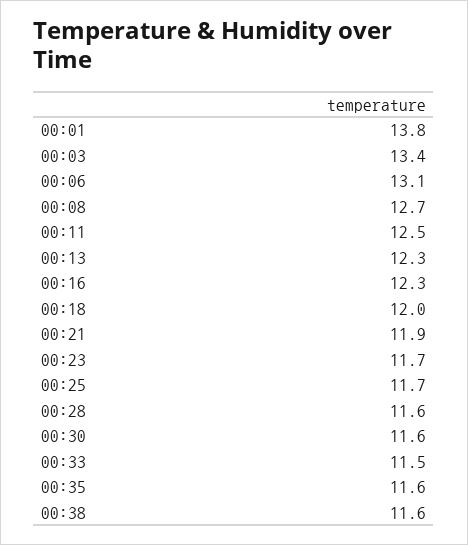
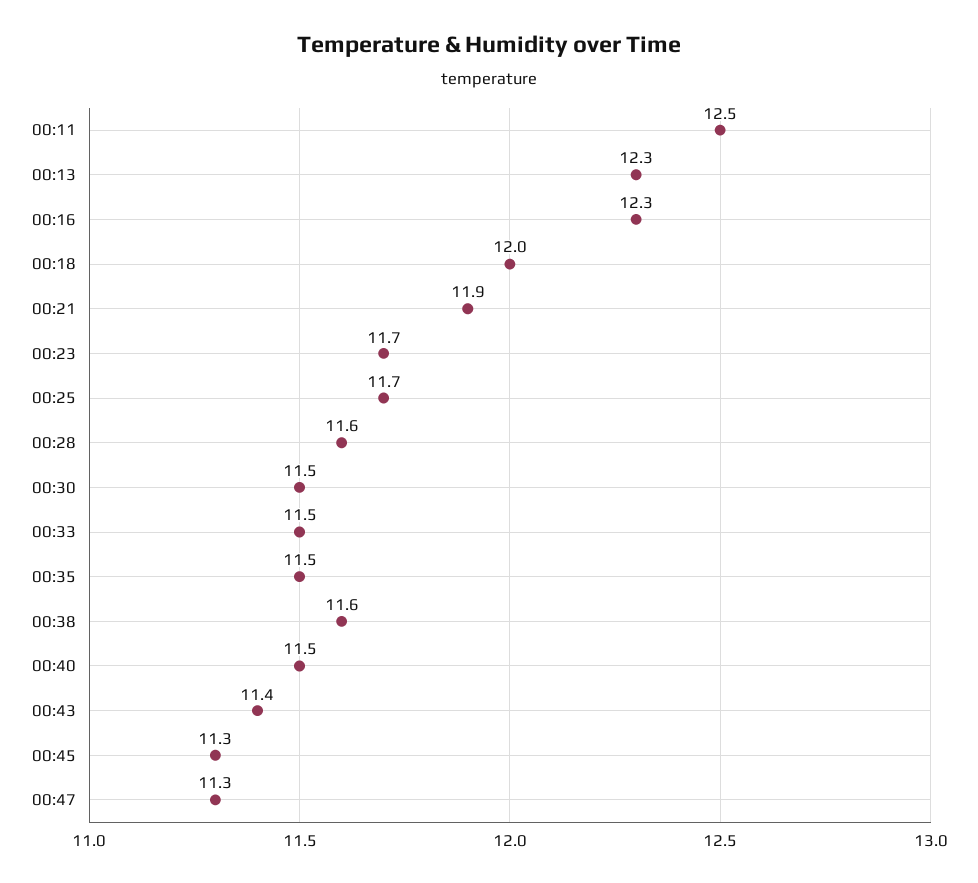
00:01: 13.8 -> none
00:03: 13.4 -> none
00:06: 13.1 -> none
00:08: 12.7 -> none
00:30: 11.6 -> 11.5
00:35: 11.6 -> 11.5
00:40: none -> 11.5
00:43: none -> 11.4
00:45: none -> 11.3
00:47: none -> 11.3

